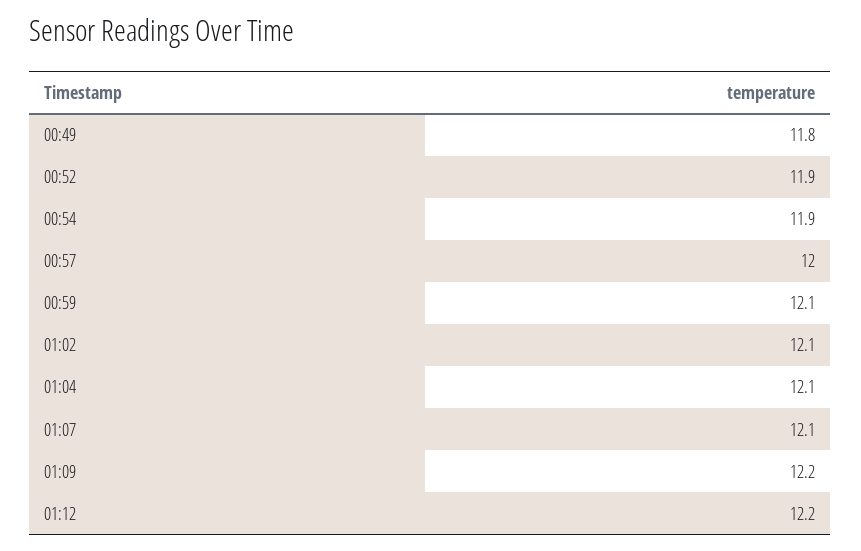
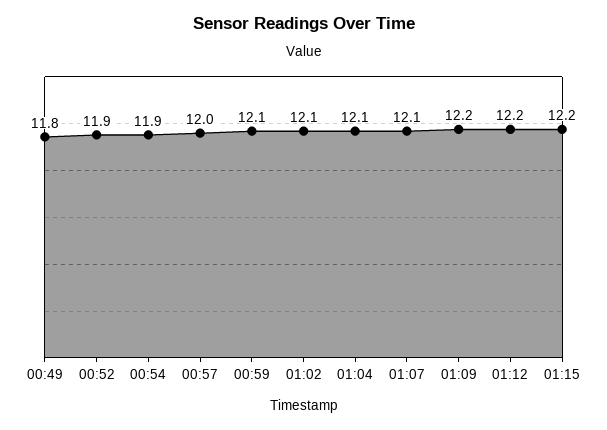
01:15: none -> 12.2

